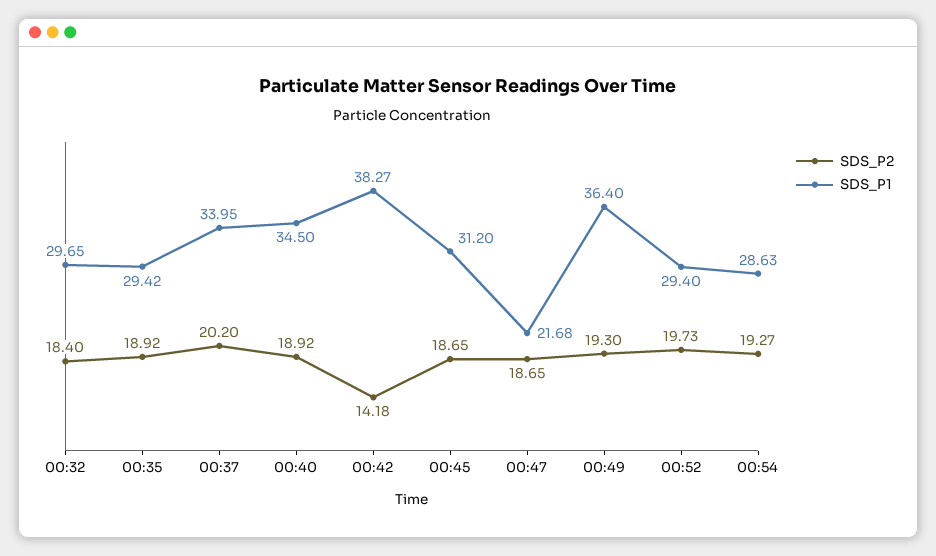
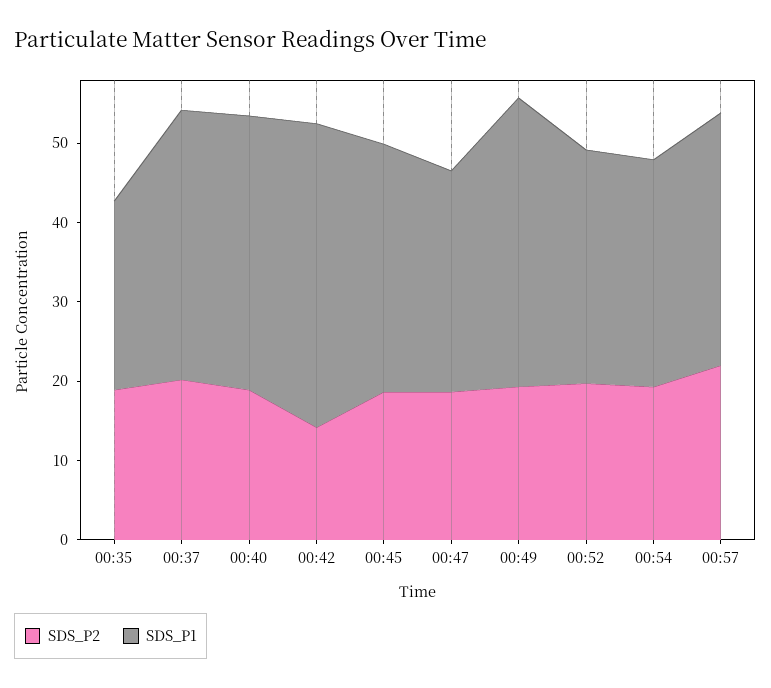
SDS_P2, 00:32: 18.4 -> none
SDS_P1, 00:32: 29.65 -> none
SDS_P1, 00:35: 29.42 -> 24
SDS_P1, 00:47: 21.68 -> 28
SDS_P2, 00:57: none -> 22
SDS_P1, 00:57: none -> 32

